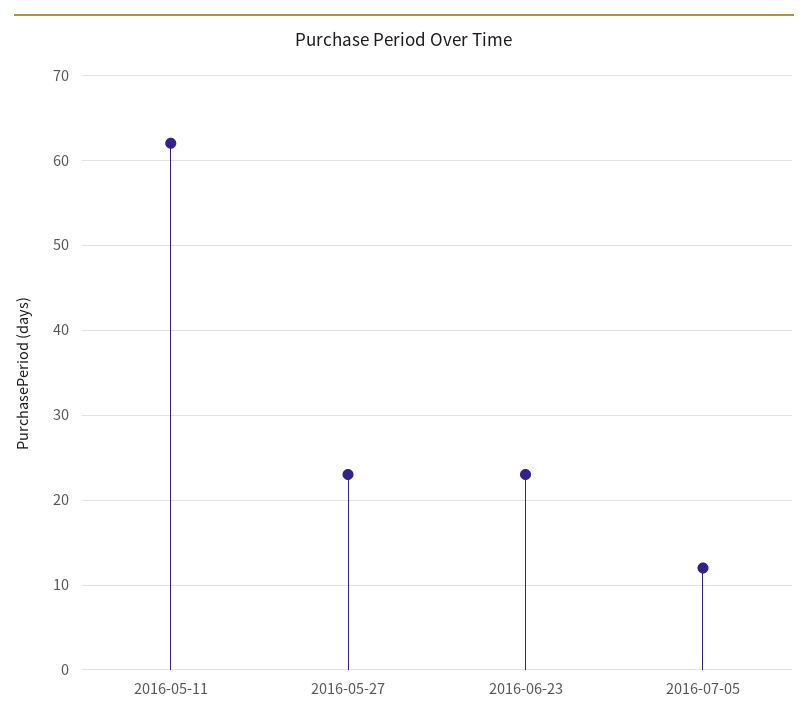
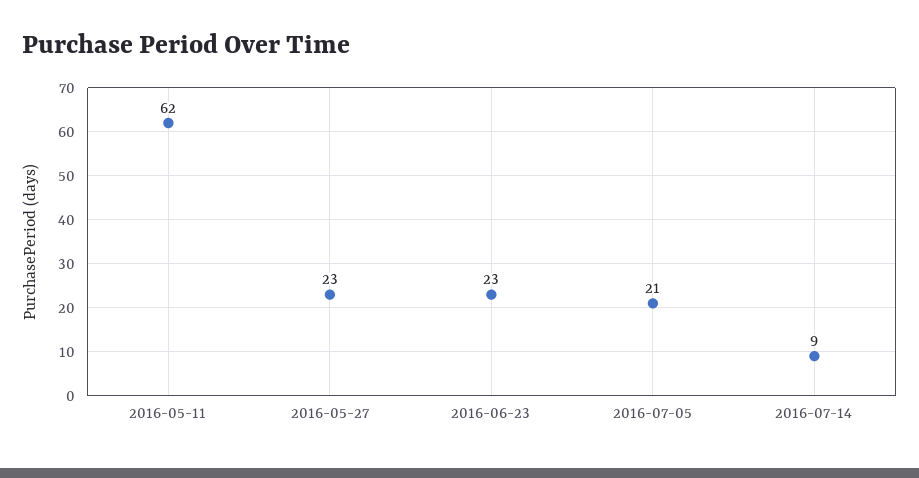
2016-07-05: 12 -> 21
2016-07-14: none -> 9

